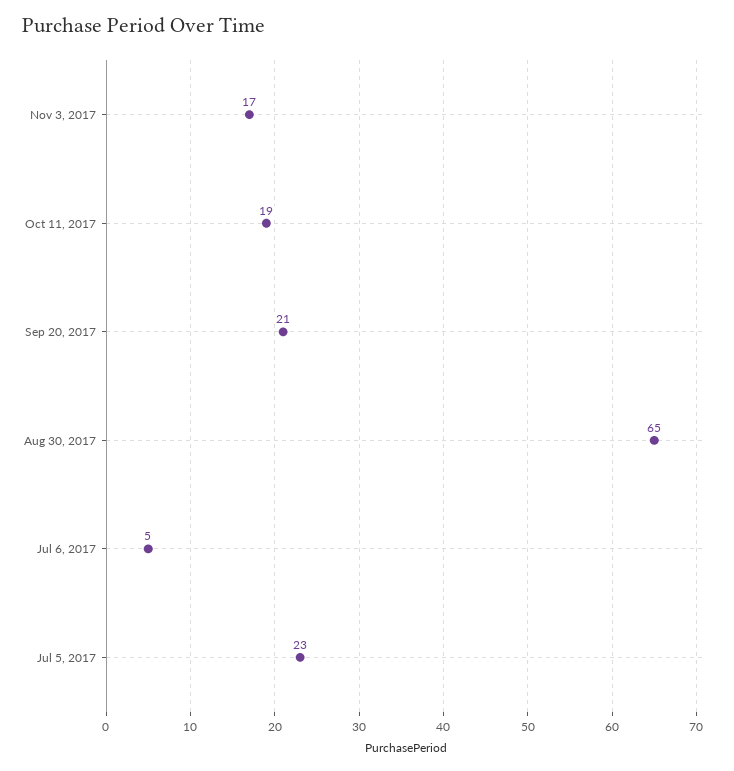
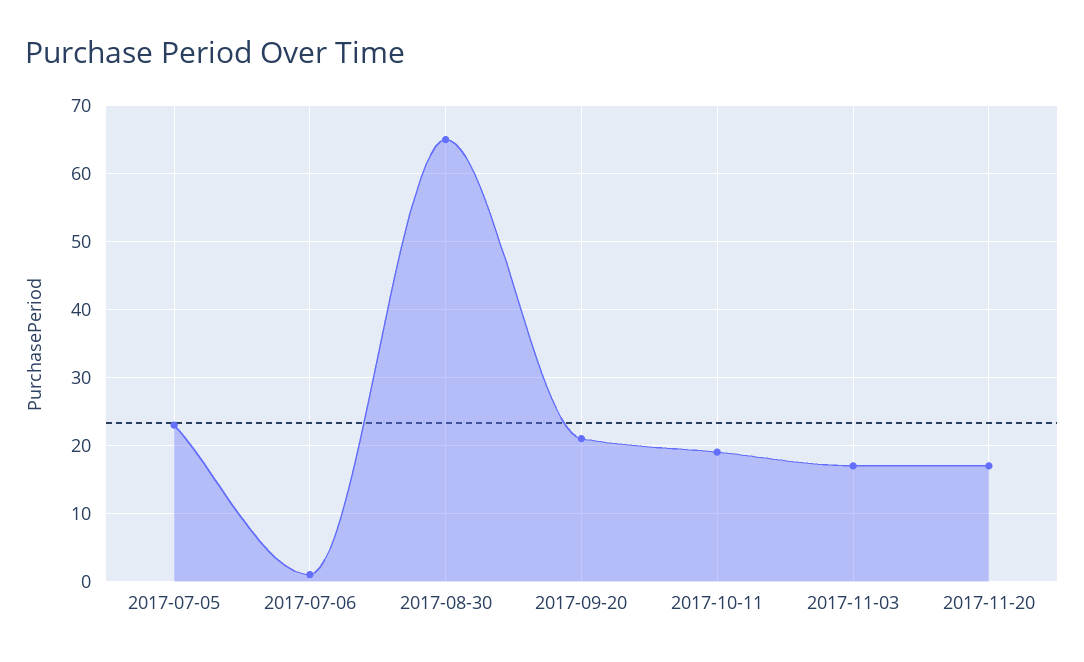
Jul 6, 2017: 5 -> 1
2017-11-20: none -> 17

